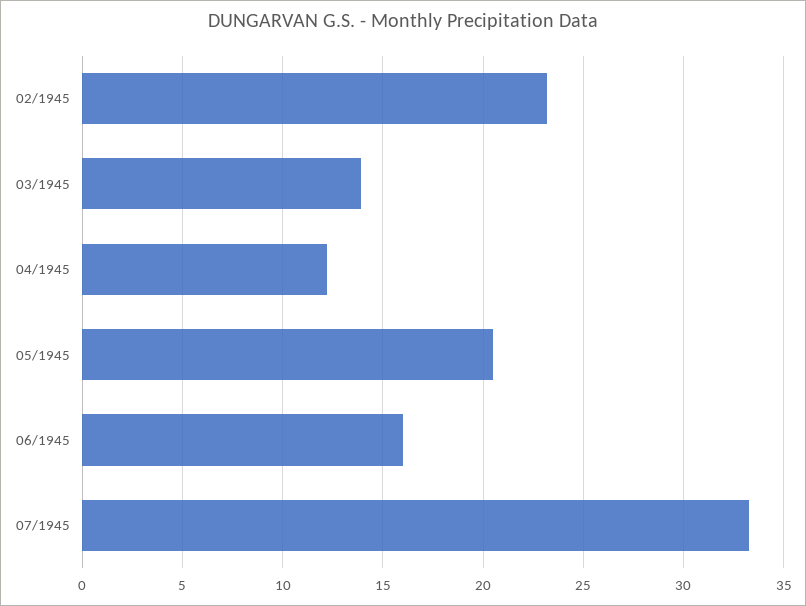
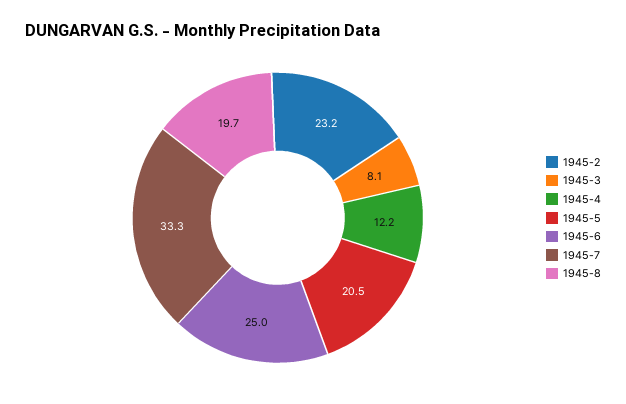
03/1945: 14 -> 8.1
06/1945: 16 -> 25
1945-8: none -> 19.7

